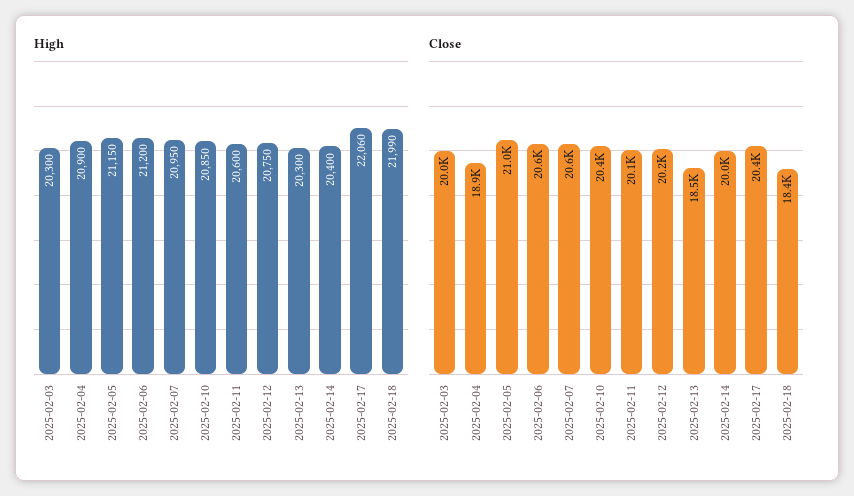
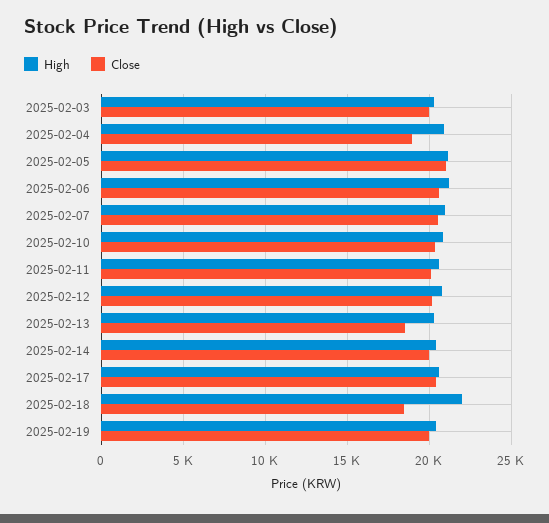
High, 2025-02-17: 22060 -> 20500
High, 2025-02-19: none -> 20500
Close, 2025-02-19: none -> 20000

